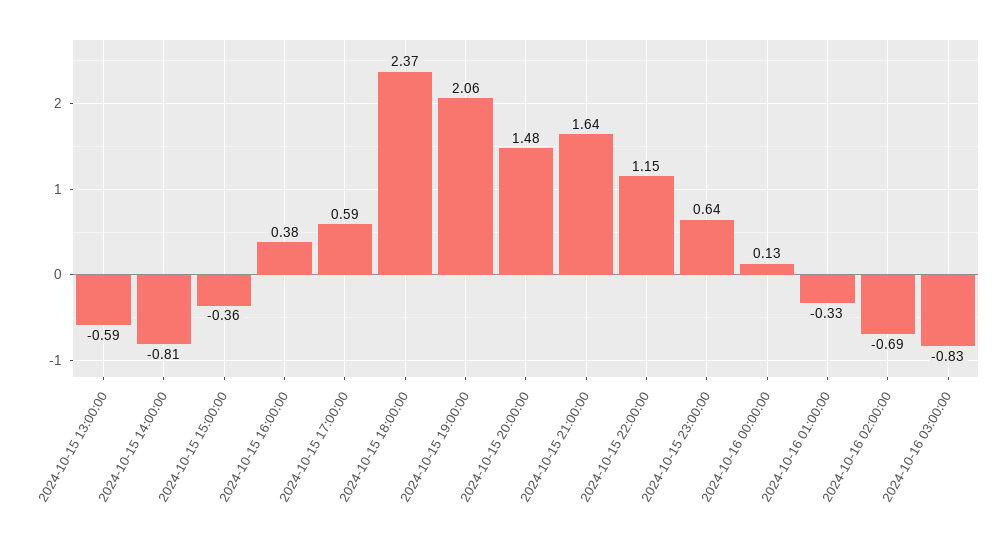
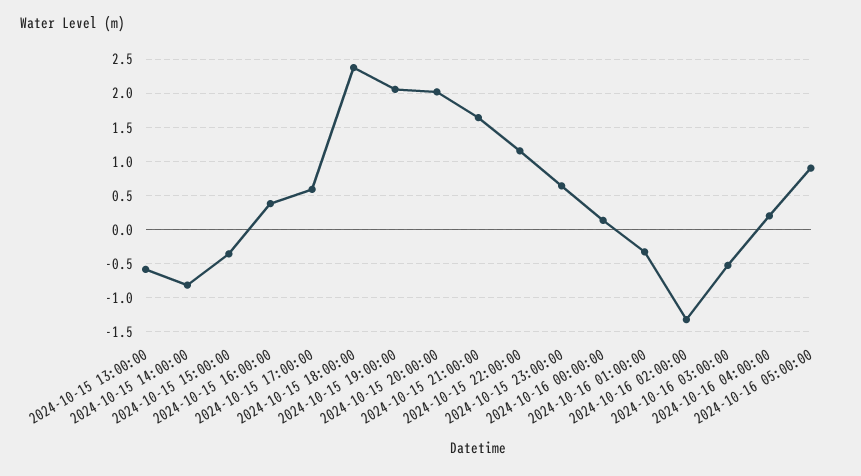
2024-10-15 20:00:00: 1.48 -> 2
2024-10-16 02:00:00: -0.69 -> -1.3
2024-10-16 03:00:00: -0.83 -> -0.5
2024-10-16 04:00:00: none -> 0.2
2024-10-16 05:00:00: none -> 0.9

